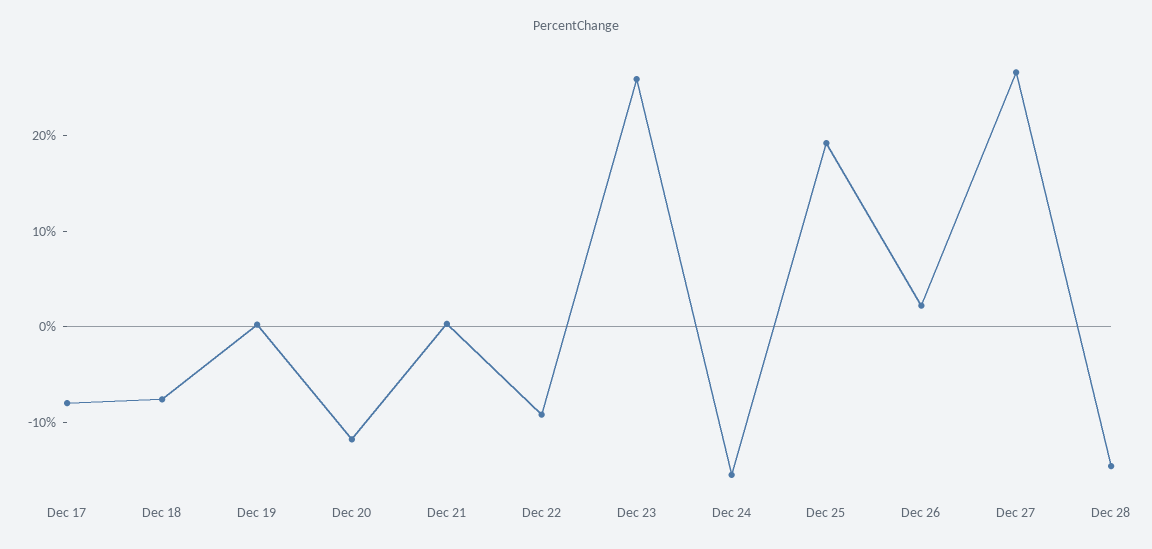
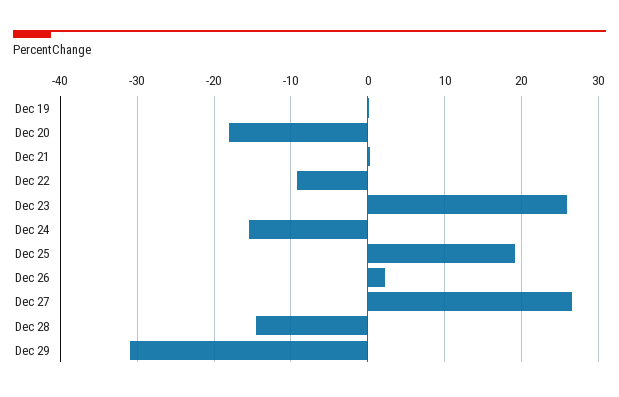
Dec 17: -8 -> none
Dec 18: -8 -> none
Dec 20: -12 -> -18
Dec 29: none -> -31

